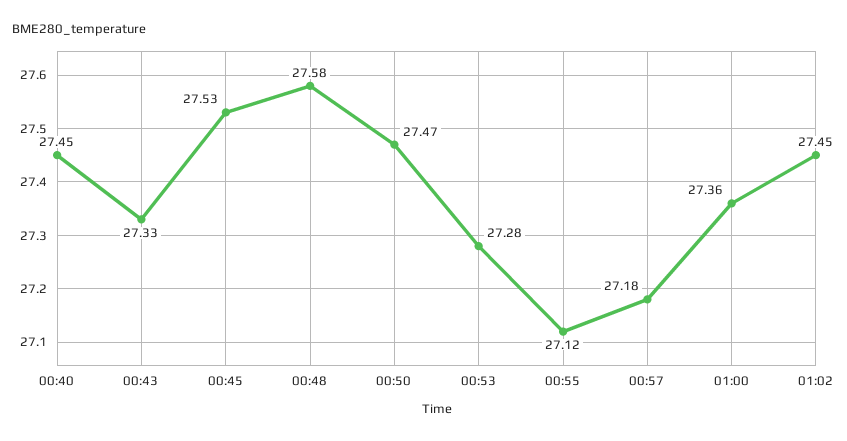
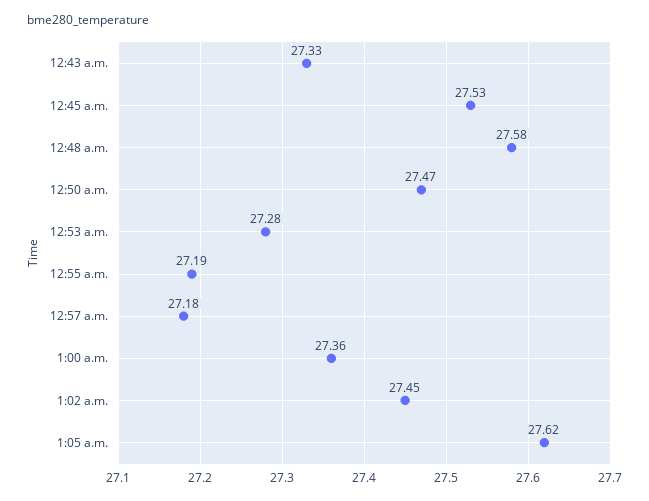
00:40: 27.45 -> none
00:55: 27.12 -> 27.19
1:05 a.m.: none -> 27.62

